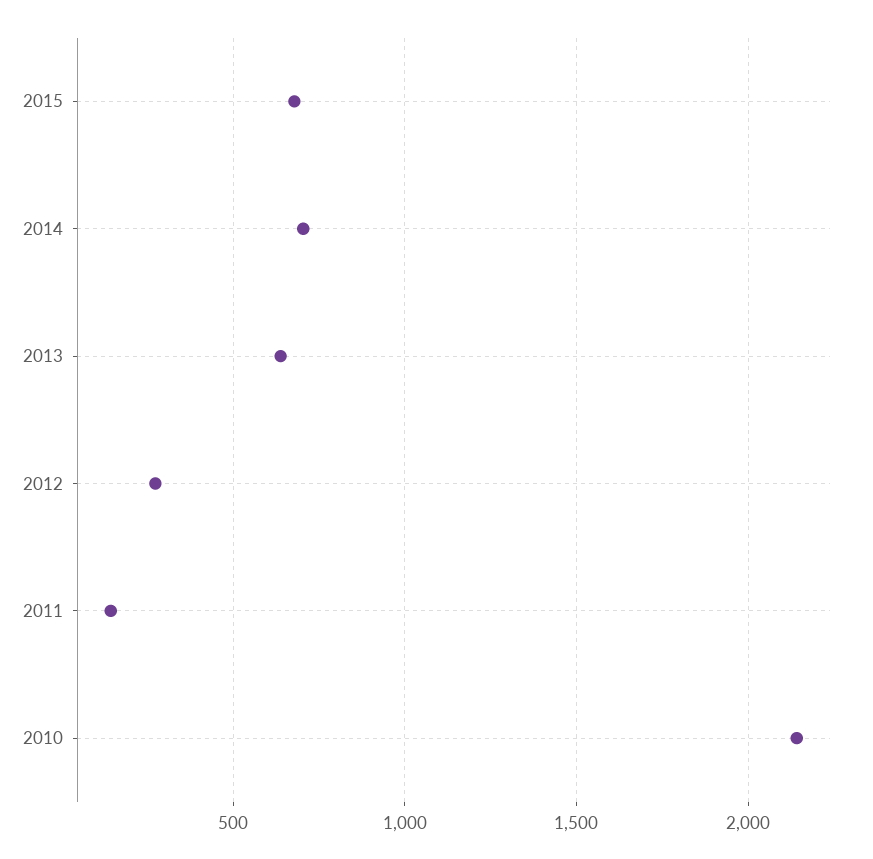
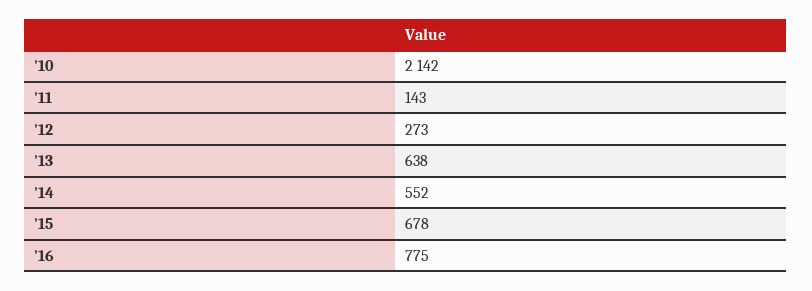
2014: 700 -> 552
'16: none -> 775

